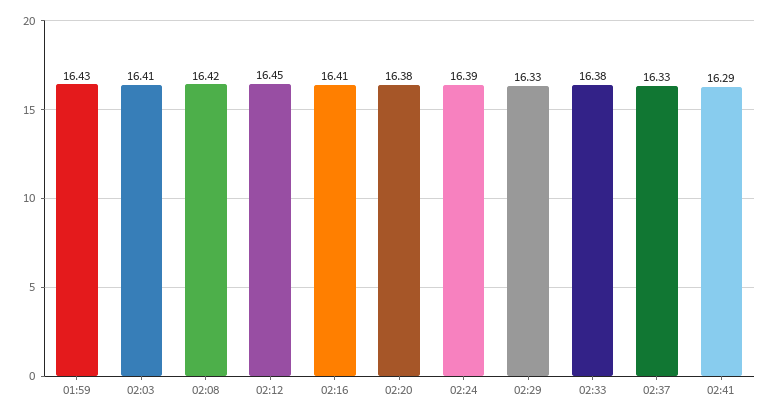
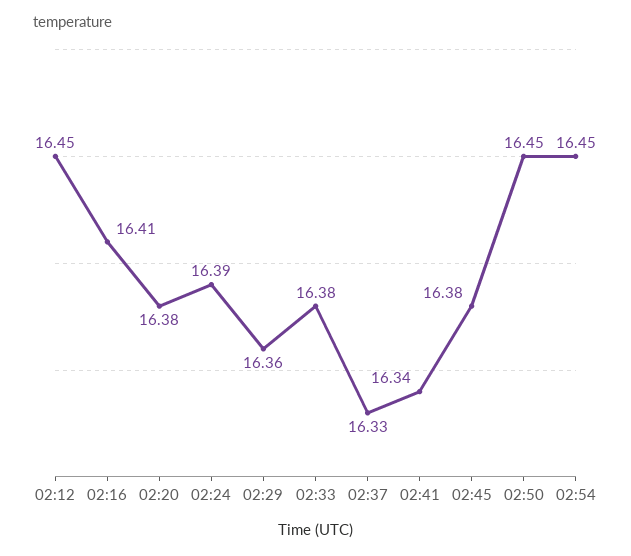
01:59: 16.43 -> none
02:03: 16.41 -> none
02:08: 16.42 -> none
02:29: 16.33 -> 16.36
02:41: 16.29 -> 16.34
02:45: none -> 16.38
02:50: none -> 16.45
02:54: none -> 16.45

